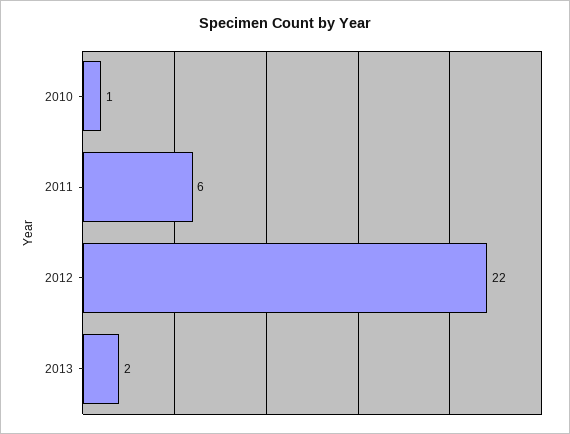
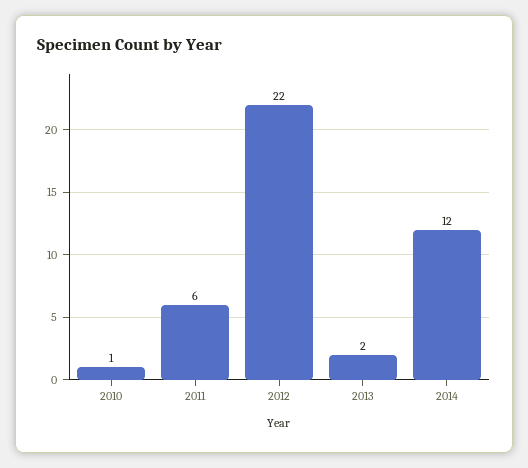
2014: none -> 12

